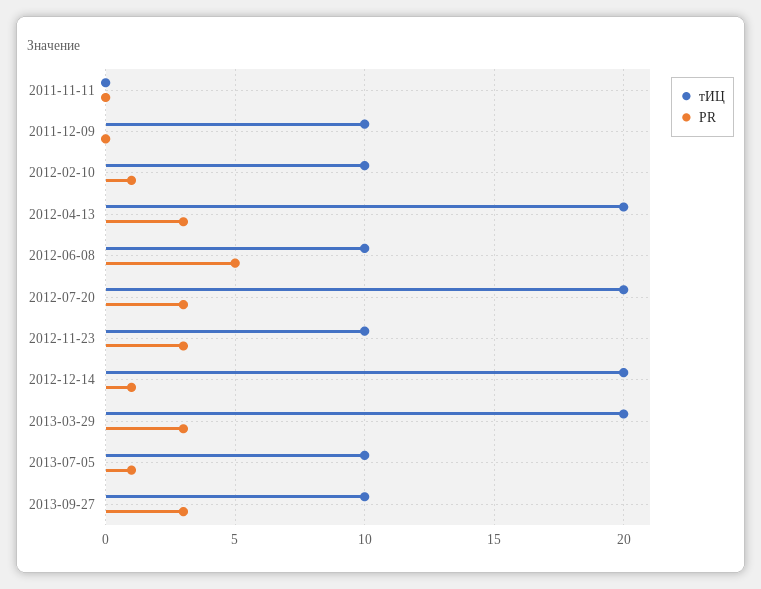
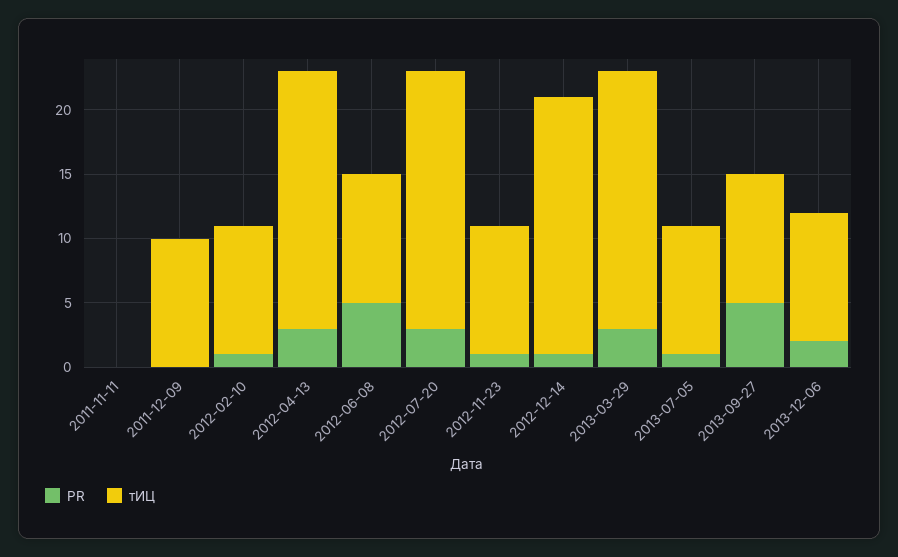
PR, 2012-11-23: 3 -> 1
PR, 2013-09-27: 3 -> 5
PR, 2013-12-06: none -> 2
тИЦ, 2013-12-06: none -> 10

